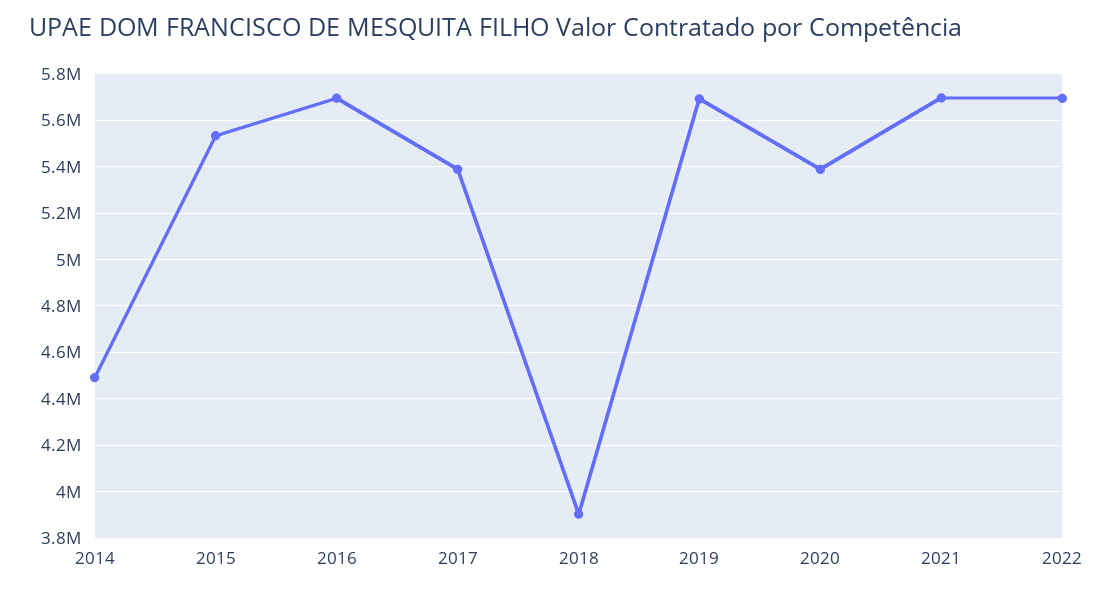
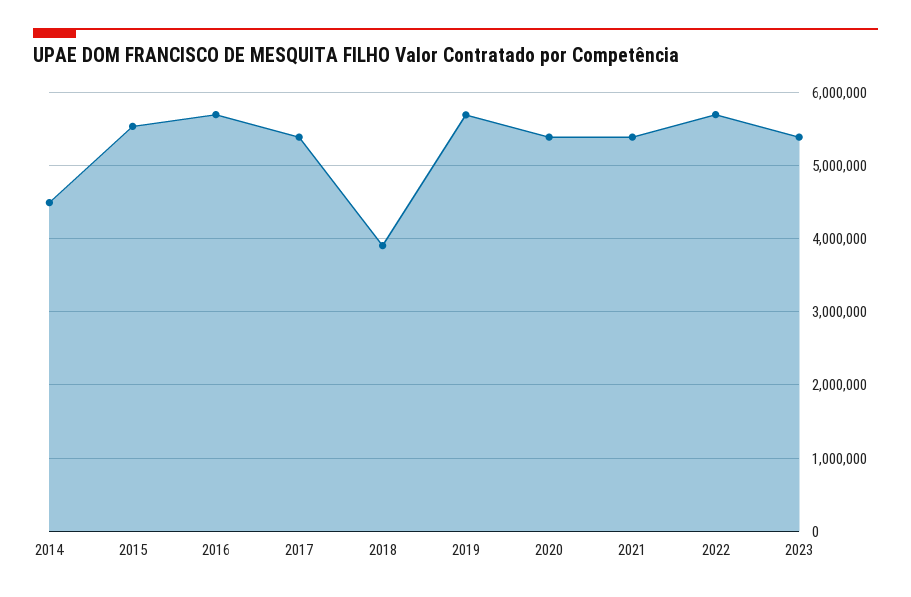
2021: 5700000 -> 5400000
2023: none -> 5400000

